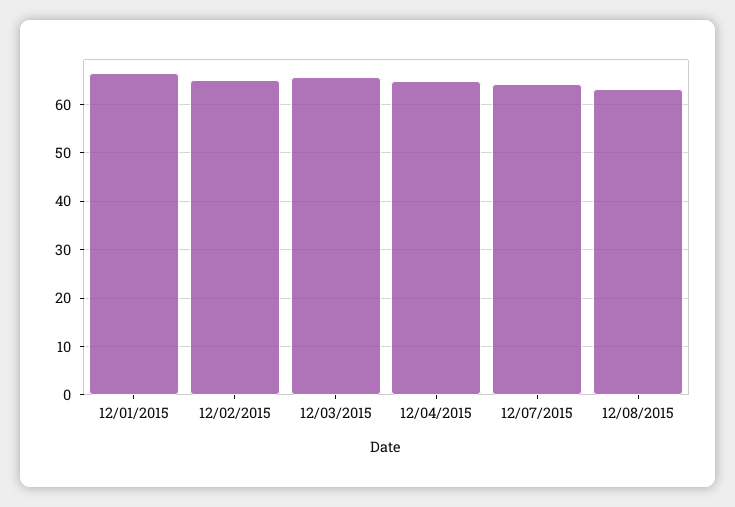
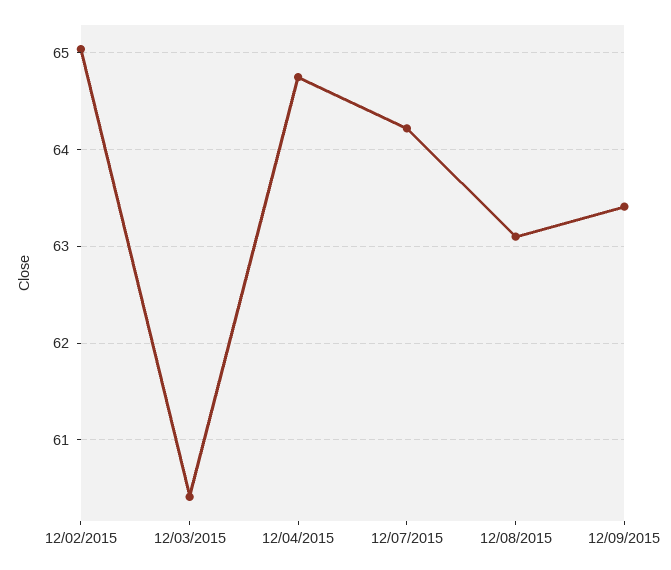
12/01/2015: 66 -> none
12/03/2015: 66 -> 60.4
12/09/2015: none -> 63.4

